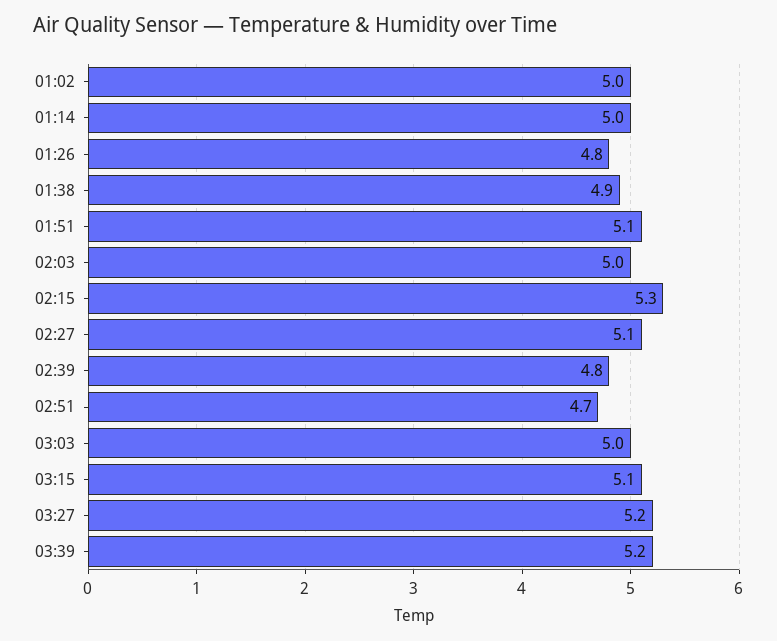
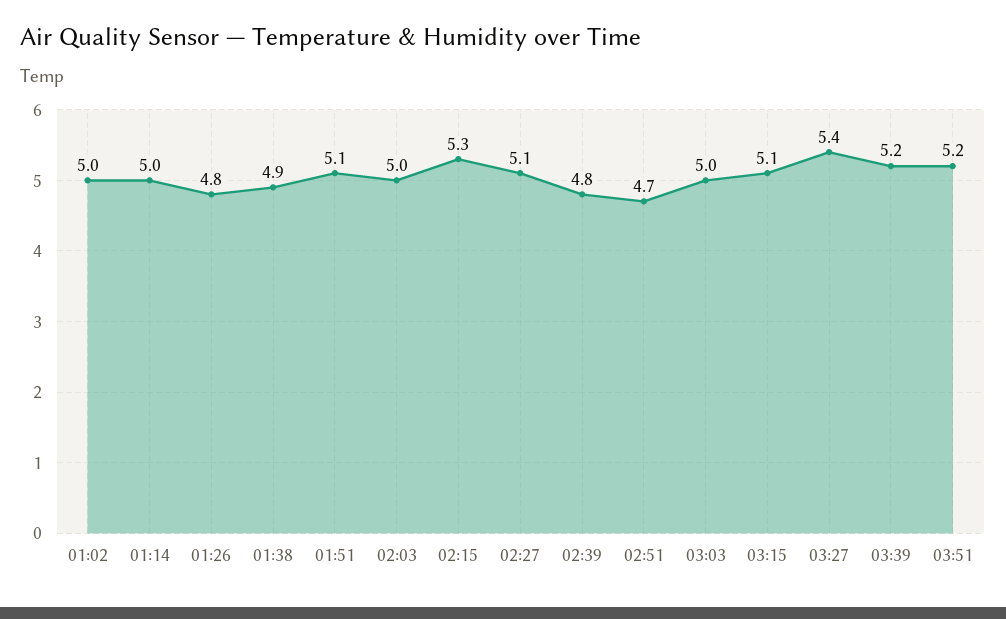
03:27: 5.2 -> 5.4
03:51: none -> 5.2

